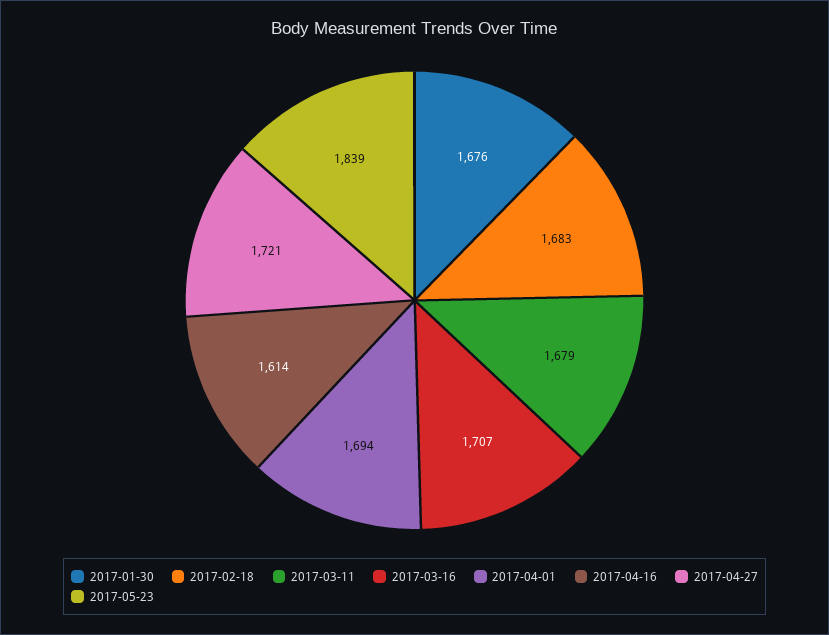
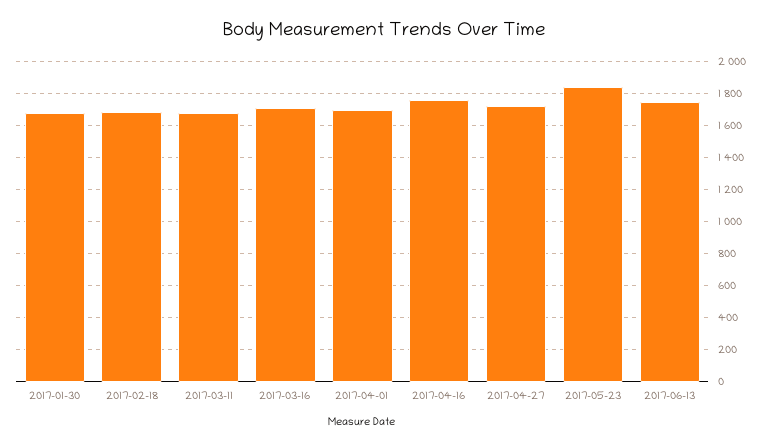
2017-04-16: 1614 -> 1750
2017-06-13: none -> 1750

